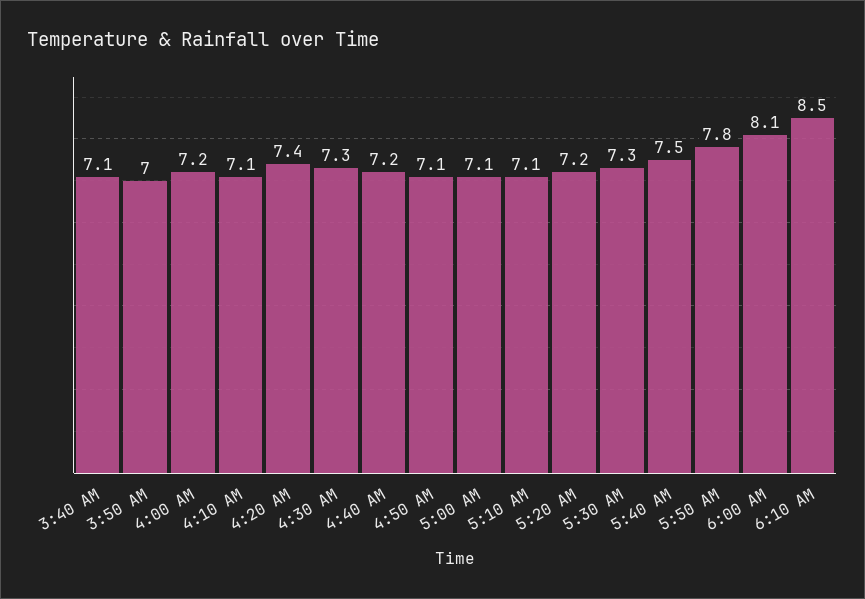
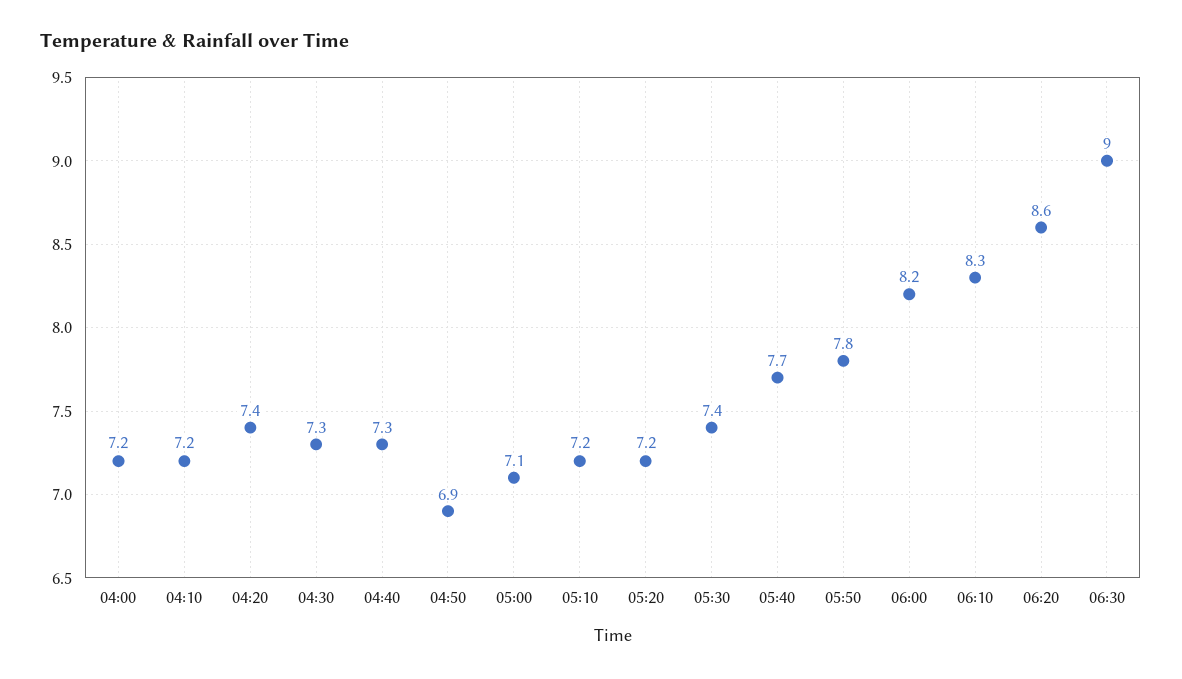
3:40 AM: 7.1 -> none
3:50 AM: 7 -> none
4:10 AM: 7.1 -> 7.2
4:40 AM: 7.2 -> 7.3
4:50 AM: 7.1 -> 6.9
5:10 AM: 7.1 -> 7.2
5:30 AM: 7.3 -> 7.4
5:40 AM: 7.5 -> 7.7
6:00 AM: 8.1 -> 8.2
6:10 AM: 8.5 -> 8.3
06:20: none -> 8.6
06:30: none -> 9

